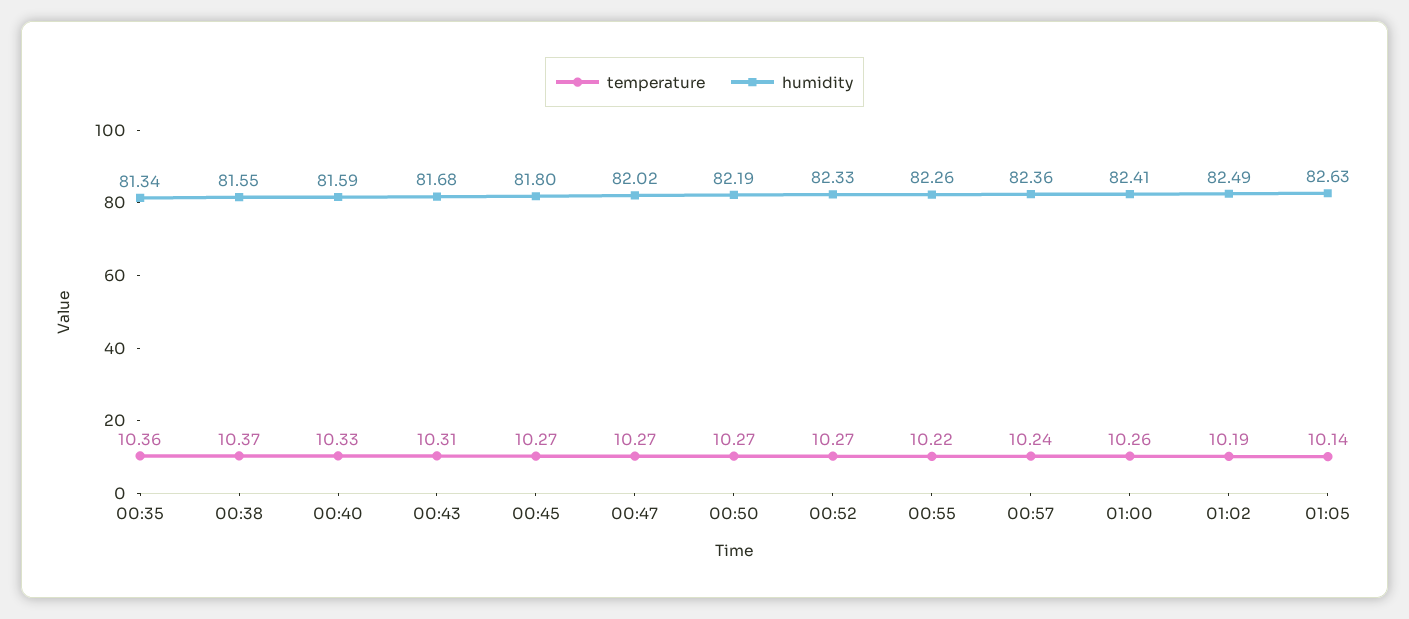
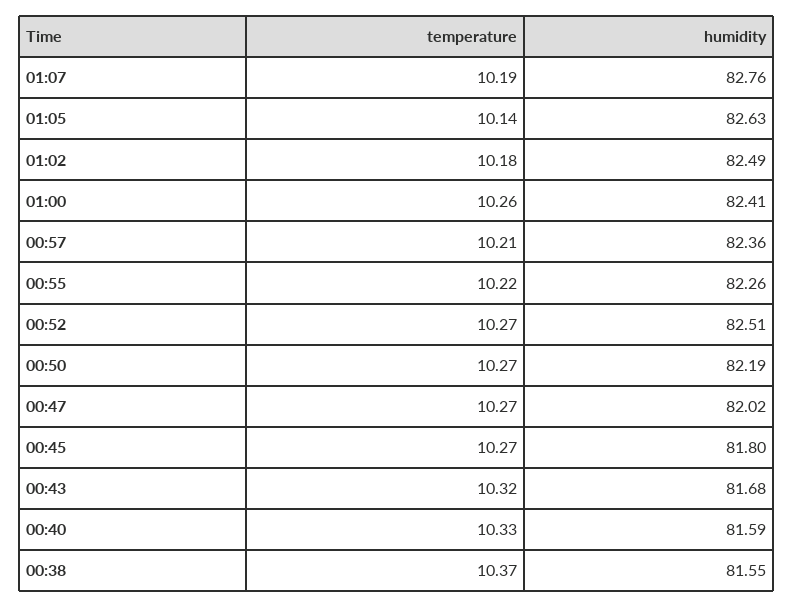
temperature, 00:35: 10.36 -> none
humidity, 00:35: 81.34 -> none
temperature, 00:43: 10.31 -> 10.32
humidity, 00:52: 82.33 -> 82.51
temperature, 00:57: 10.24 -> 10.21
temperature, 01:02: 10.19 -> 10.18
temperature, 01:07: none -> 10.19
humidity, 01:07: none -> 82.76

